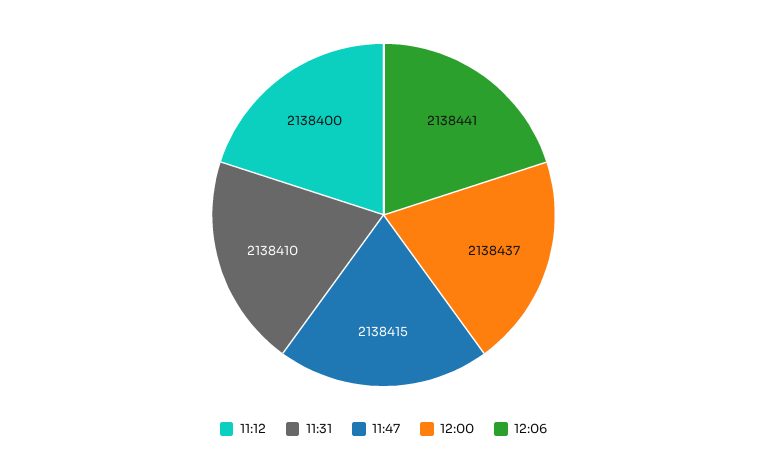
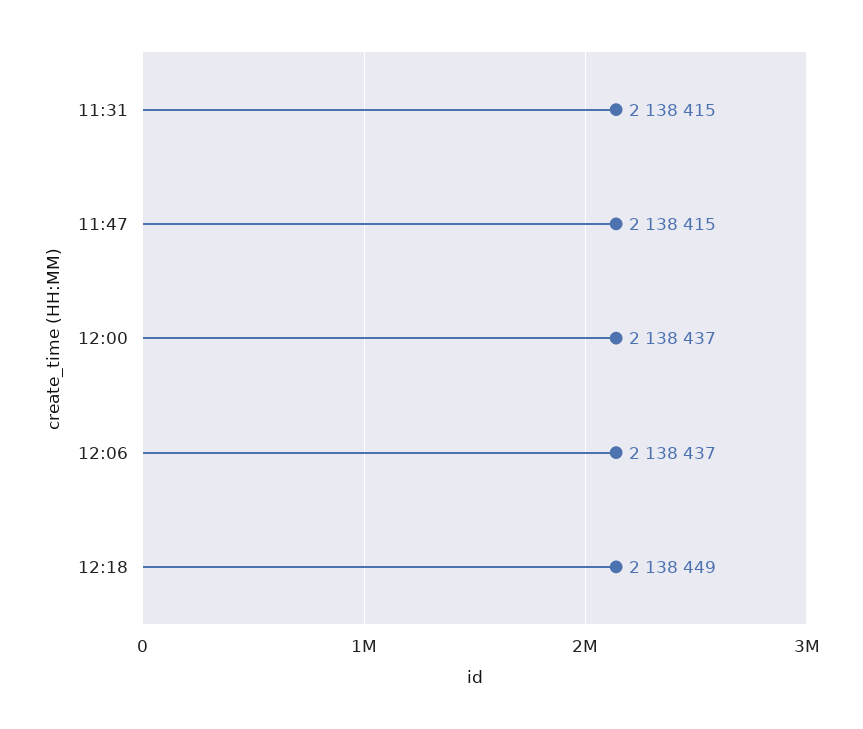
11:12: 2138400 -> none
11:31: 2138410 -> 2138415
12:06: 2138441 -> 2138437
12:18: none -> 2138449

